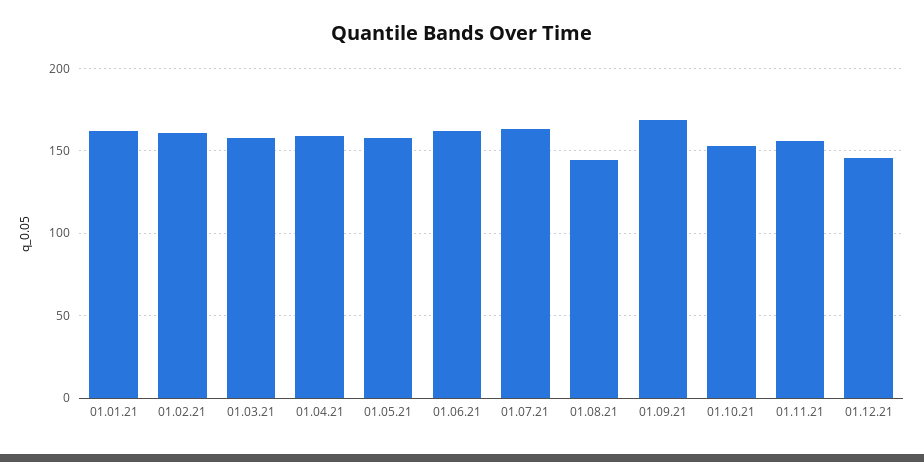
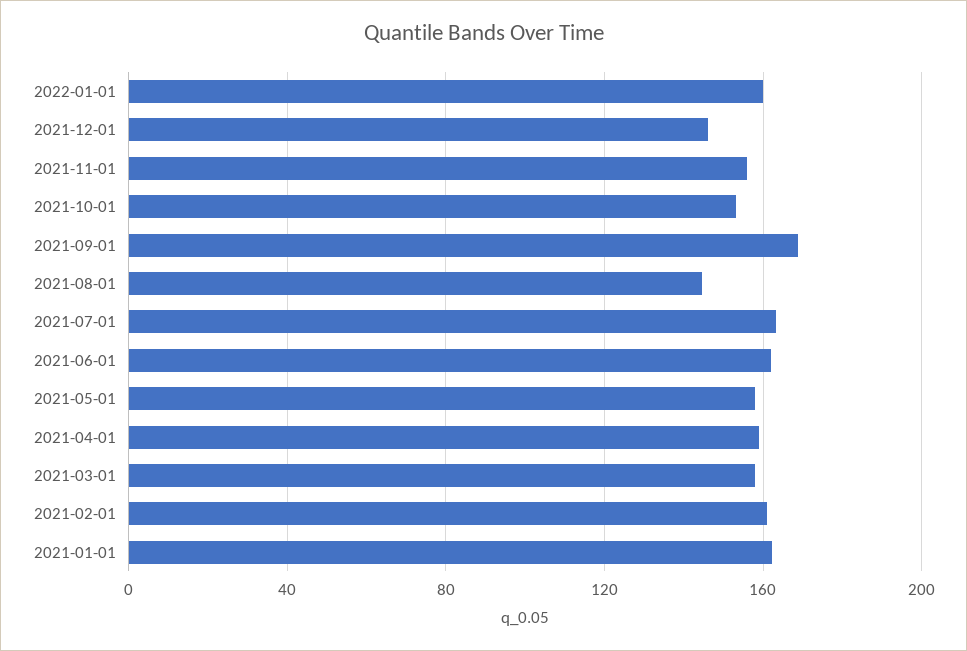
2022-01-01: none -> 160

